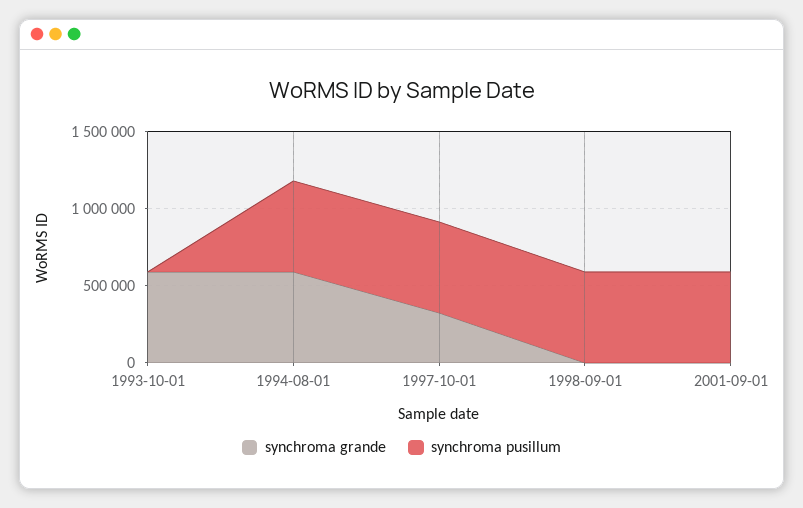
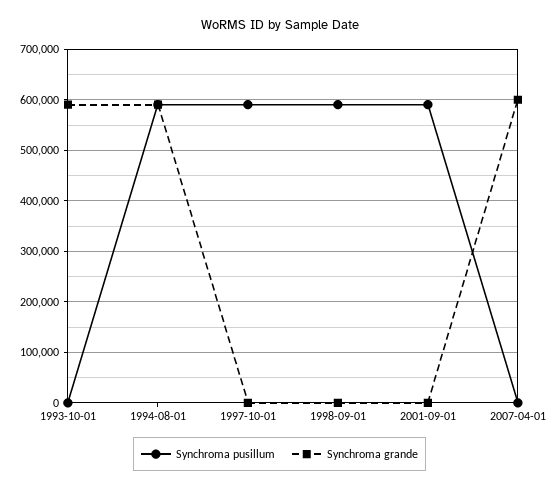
synchroma grande, 1997-10-01: 300000 -> 0
synchroma pusillum, 2007-04-01: none -> 0
synchroma grande, 2007-04-01: none -> 600000

